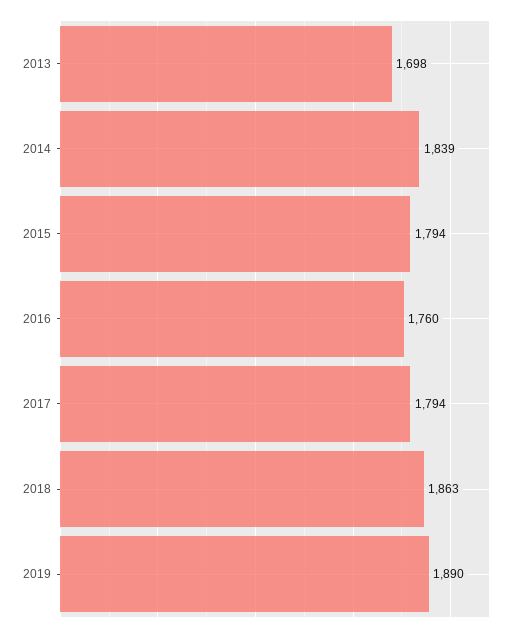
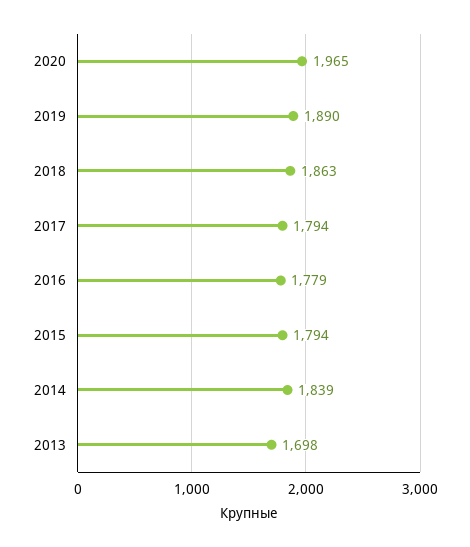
2016: 1760 -> 1779
2020: none -> 1965

